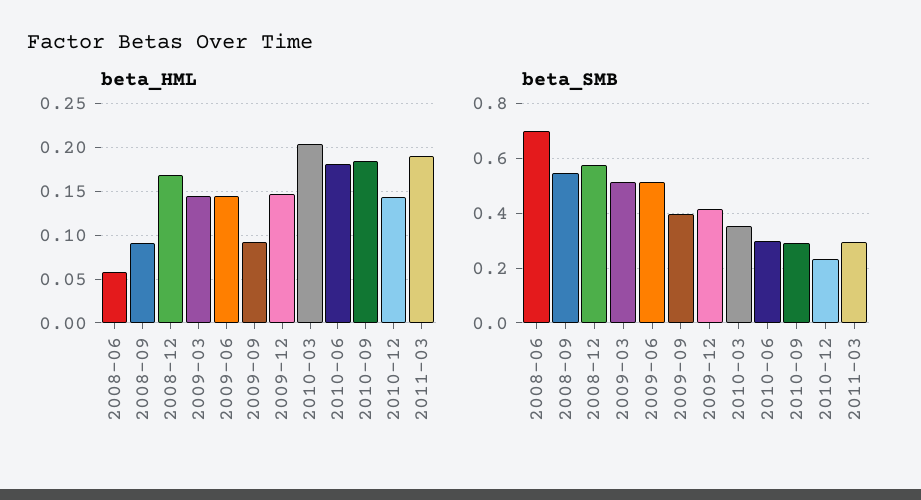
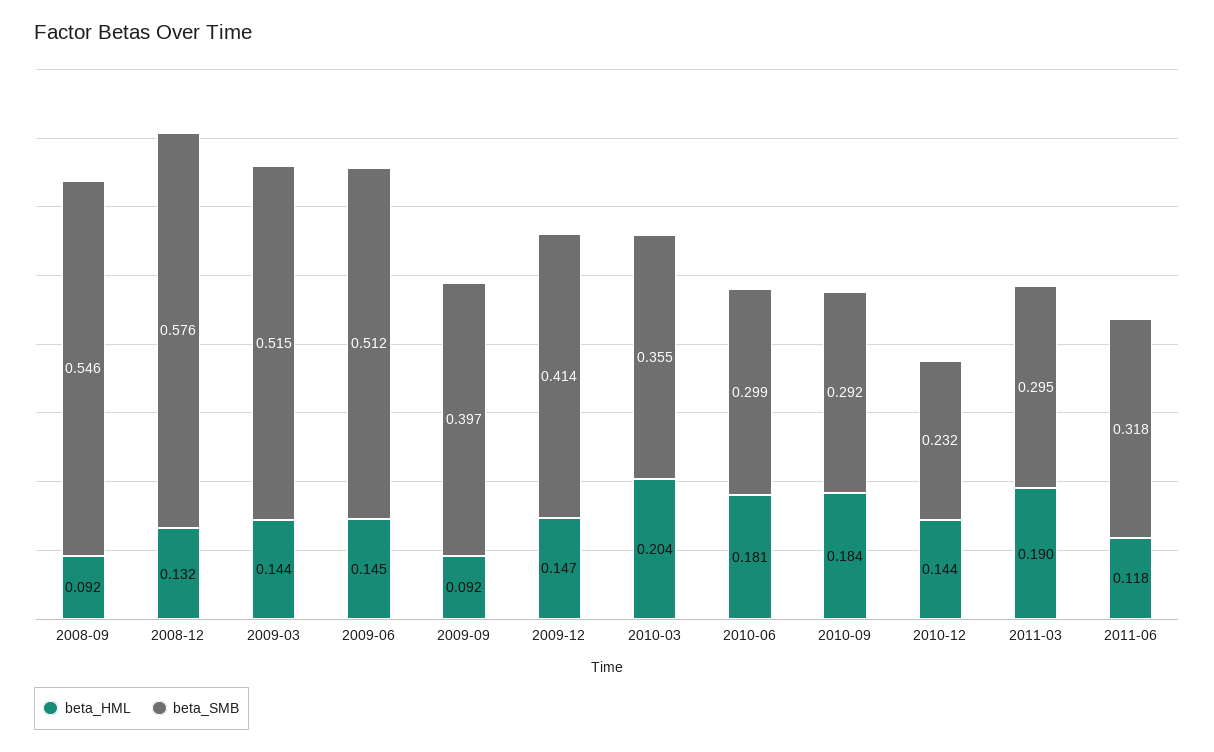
beta_HML, 2008-06: 0.06 -> none
beta_HML, 2008-12: 0.17 -> 0.132
beta_SMB, 2008-06: 0.7 -> none
beta_HML, 2011-06: none -> 0.118
beta_SMB, 2011-06: none -> 0.318

